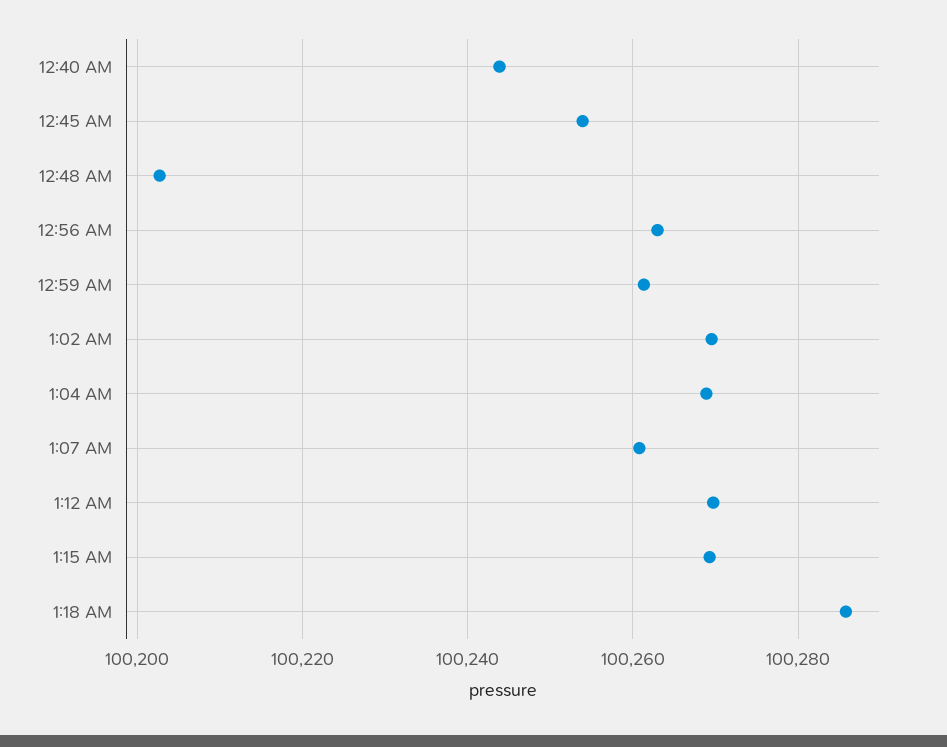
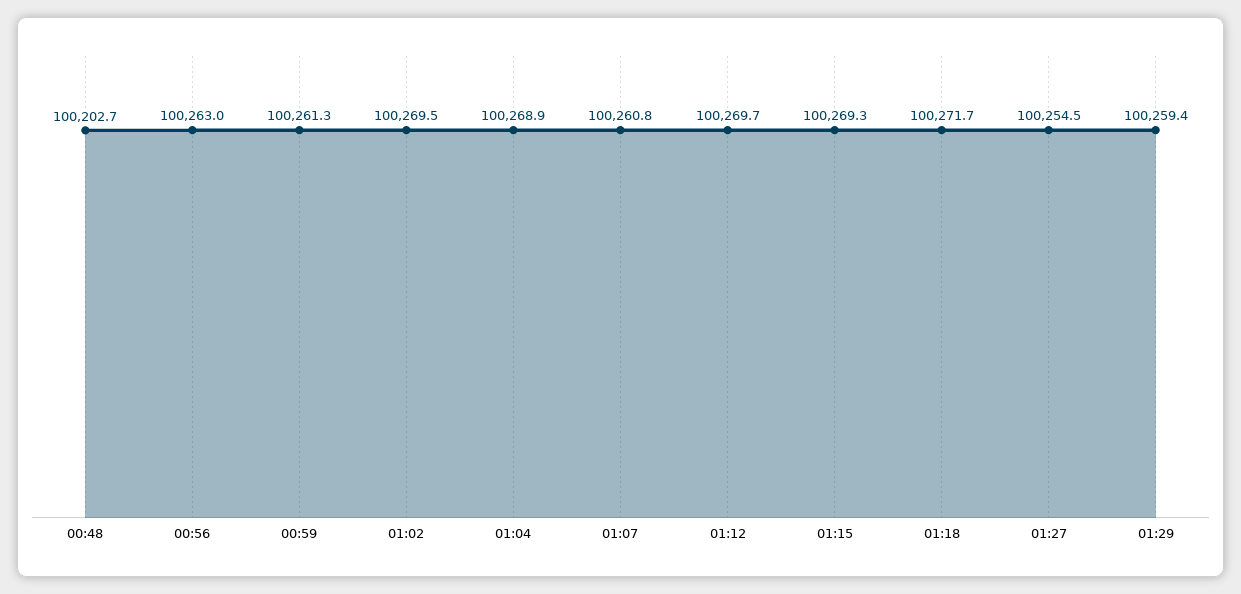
12:40 AM: 100244 -> none
12:45 AM: 100254 -> none
1:18 AM: 100286 -> 100271.7
01:27: none -> 100254.5
01:29: none -> 100259.4

